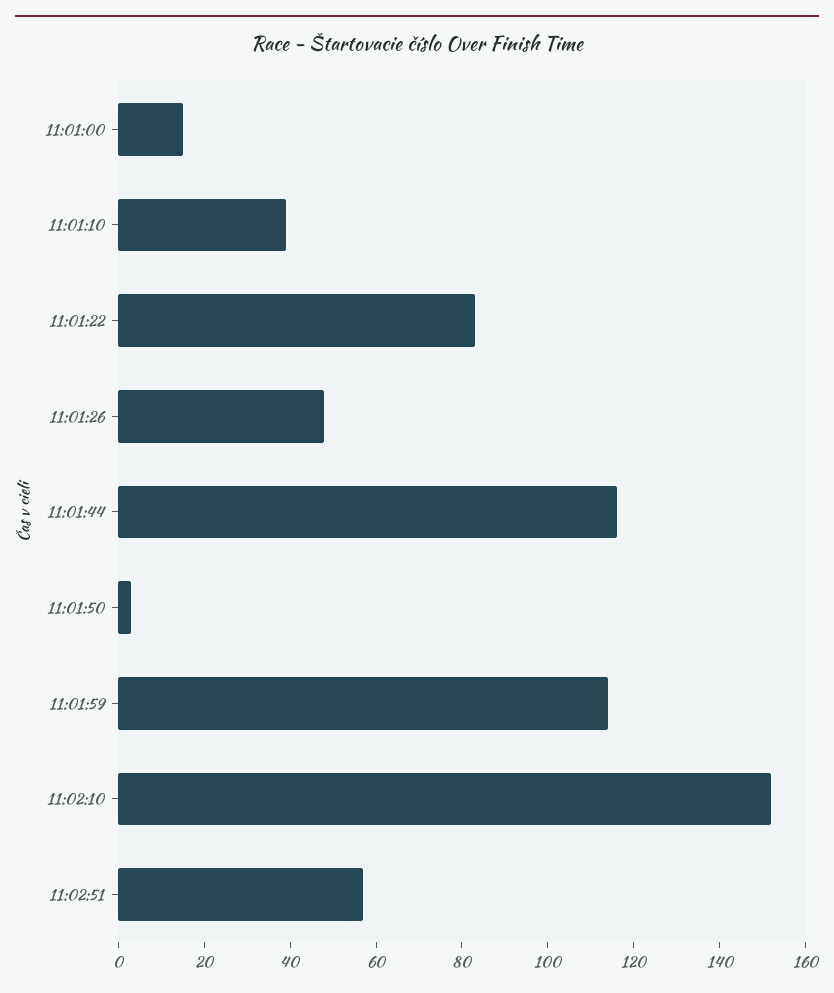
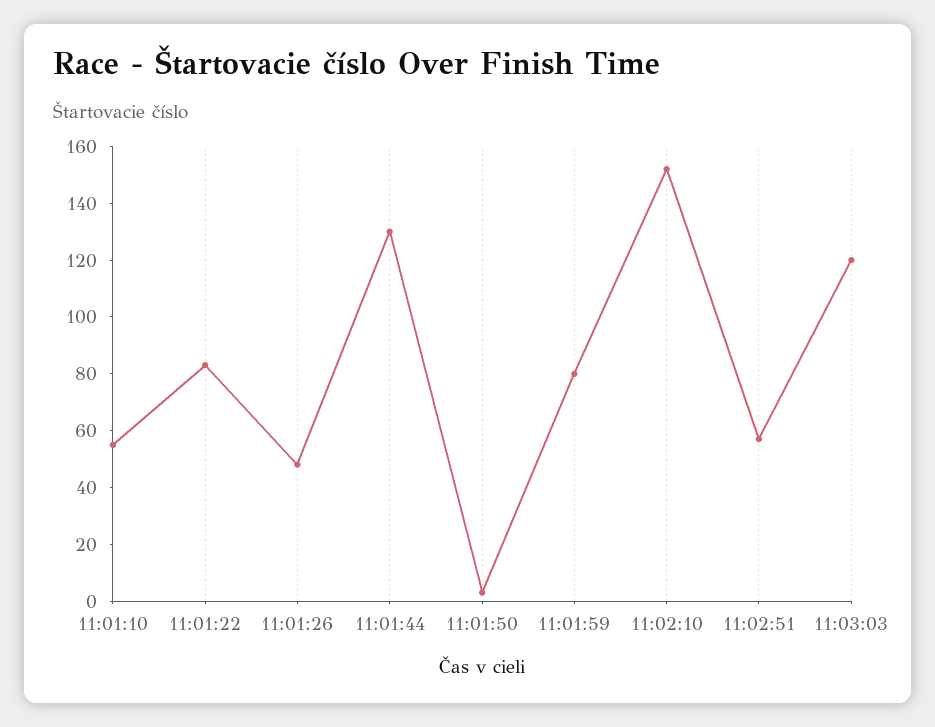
11:01:00: 15 -> none
11:01:10: 40 -> 55
11:01:44: 115 -> 130
11:01:59: 115 -> 80
11:03:03: none -> 120

